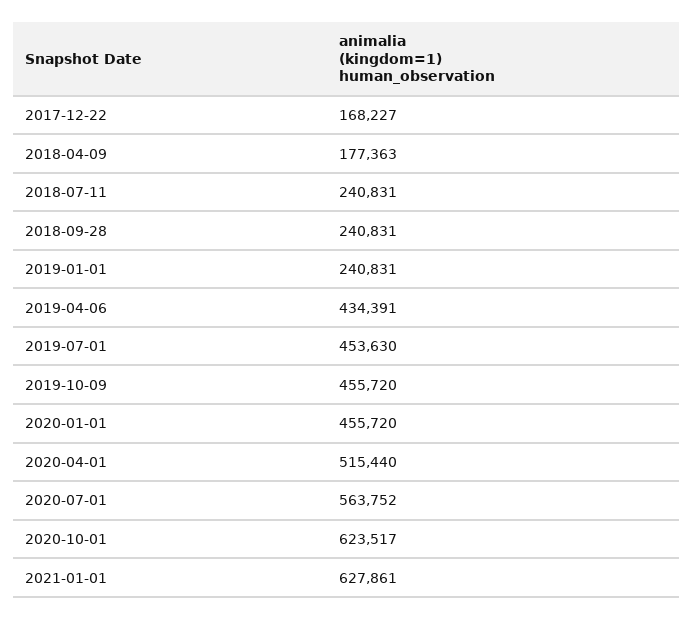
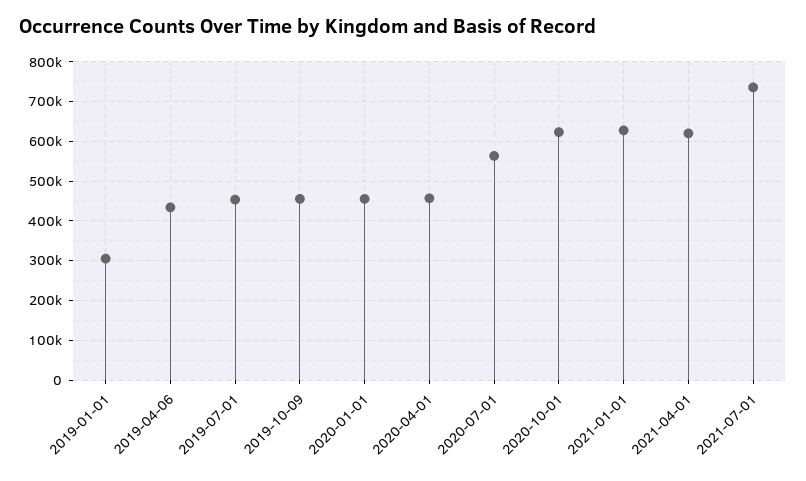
2017-12-22: 168227 -> none
2018-04-09: 177363 -> none
2018-07-11: 240831 -> none
2018-09-28: 240831 -> none
2019-01-01: 240831 -> 300000
2020-04-01: 515440 -> 460000
2021-04-01: none -> 620000
2021-07-01: none -> 740000

